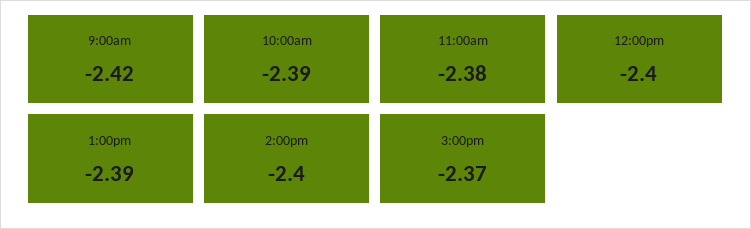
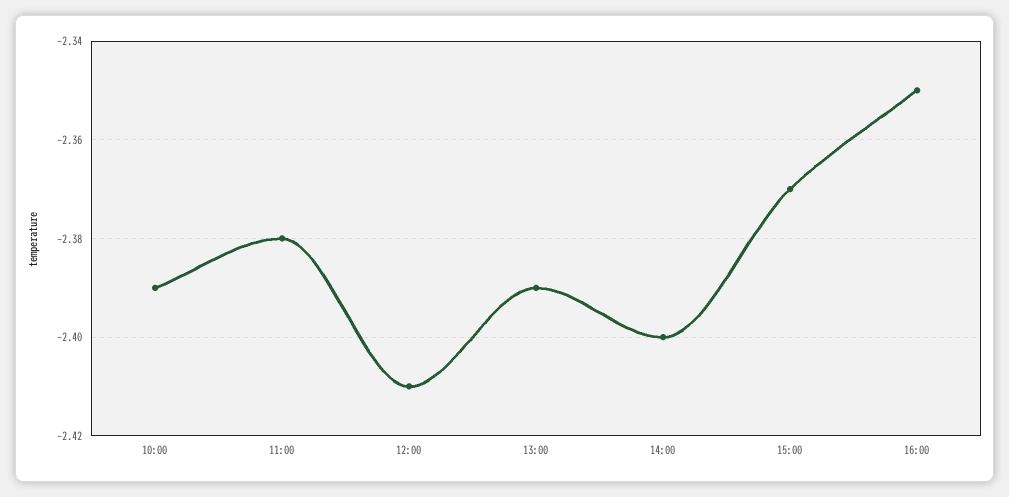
9:00am: -2.42 -> none
12:00pm: -2.4 -> -2.41
16:00: none -> -2.35

